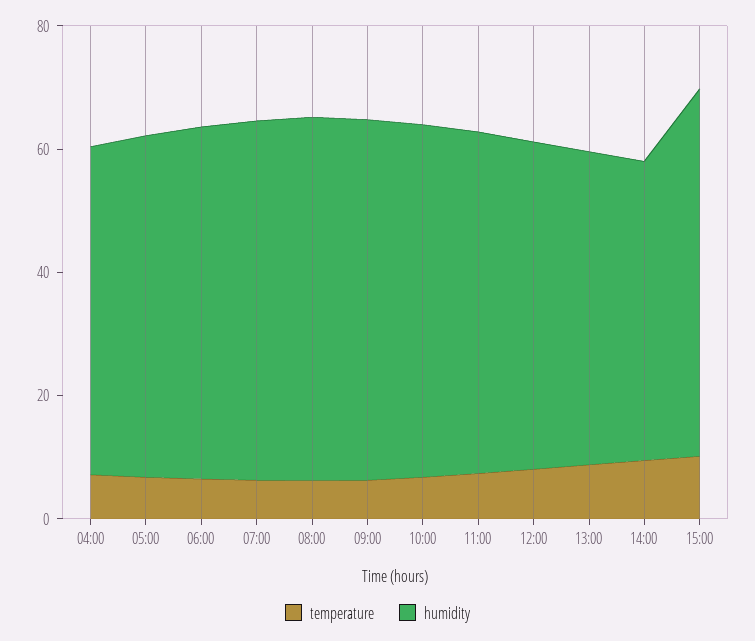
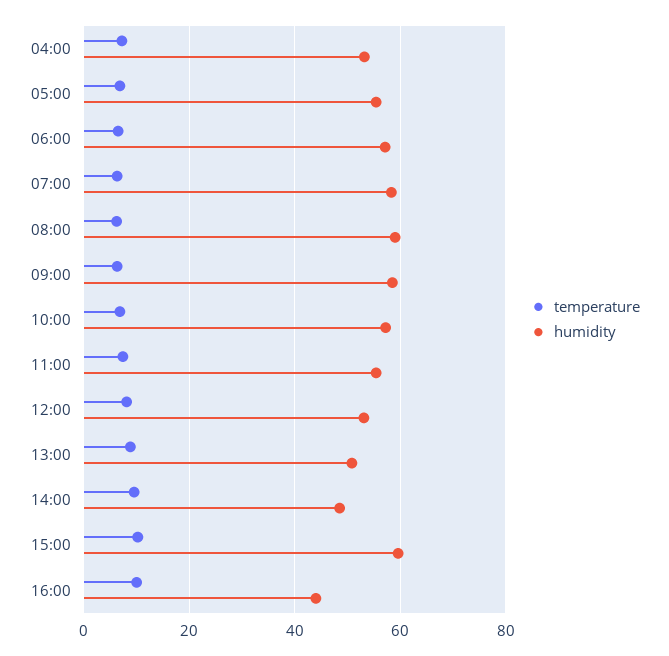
temperature, 16:00: none -> 10
humidity, 16:00: none -> 44

